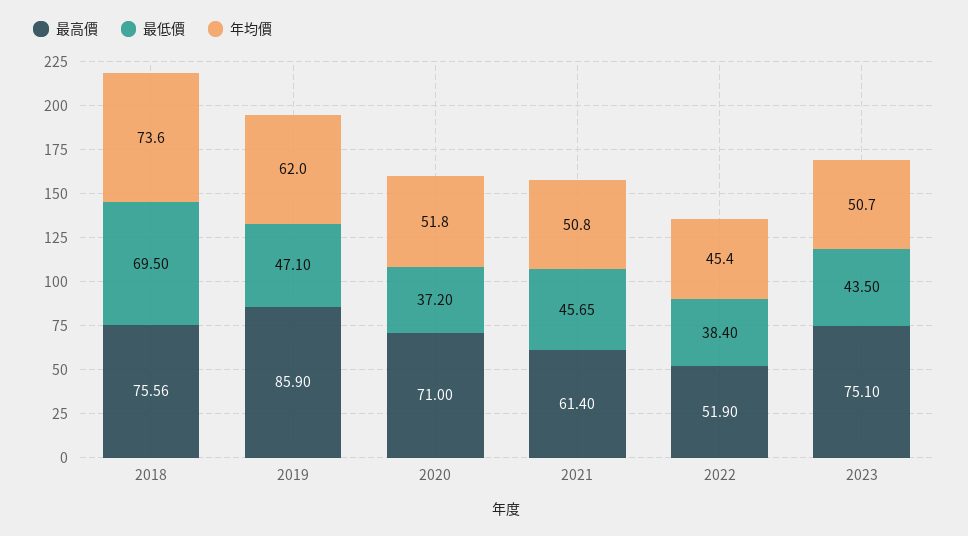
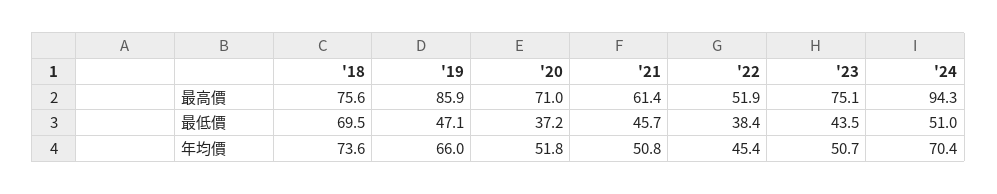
年均價, 2019: 62 -> 66
最高價, '24: none -> 94.3
最低價, '24: none -> 51
年均價, '24: none -> 70.4

